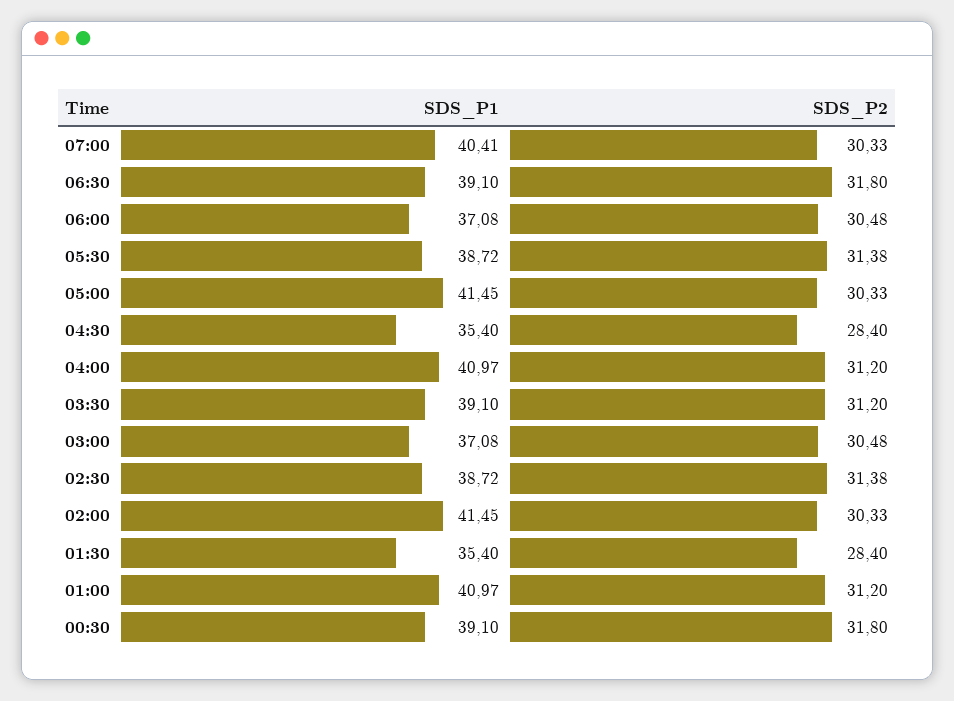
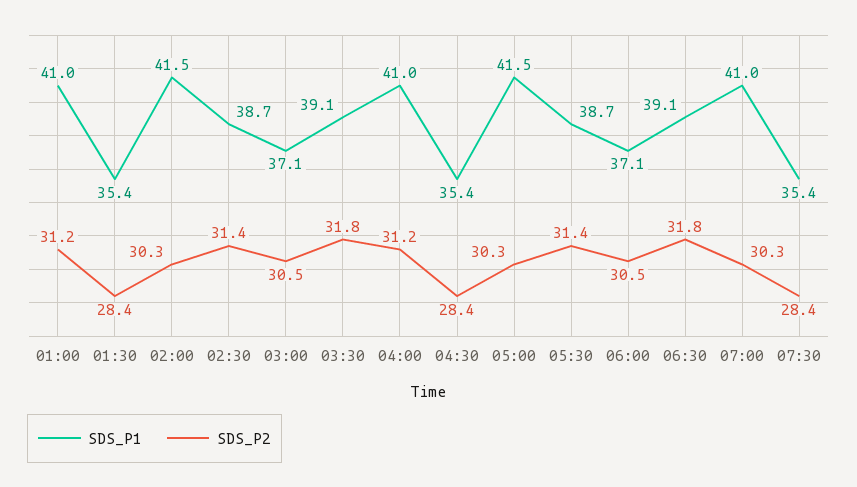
SDS_P1, 07:00: 40.41 -> 41
SDS_P2, 03:30: 31.2 -> 31.8
SDS_P1, 00:30: 39.1 -> none
SDS_P2, 00:30: 31.8 -> none
SDS_P1, 07:30: none -> 35.4
SDS_P2, 07:30: none -> 28.4

